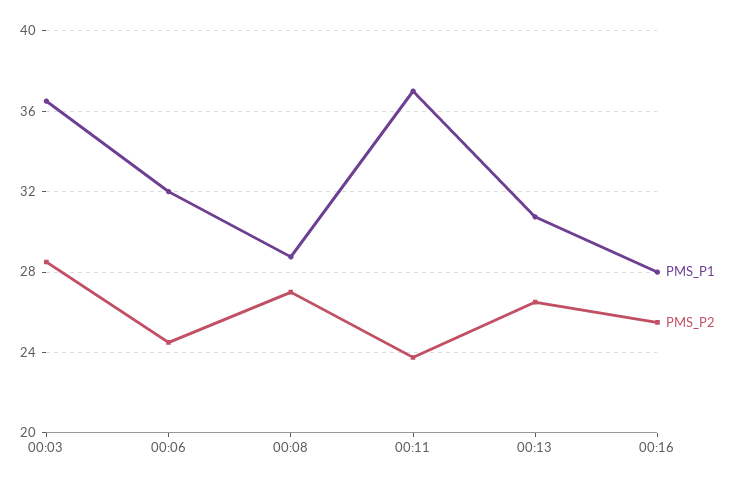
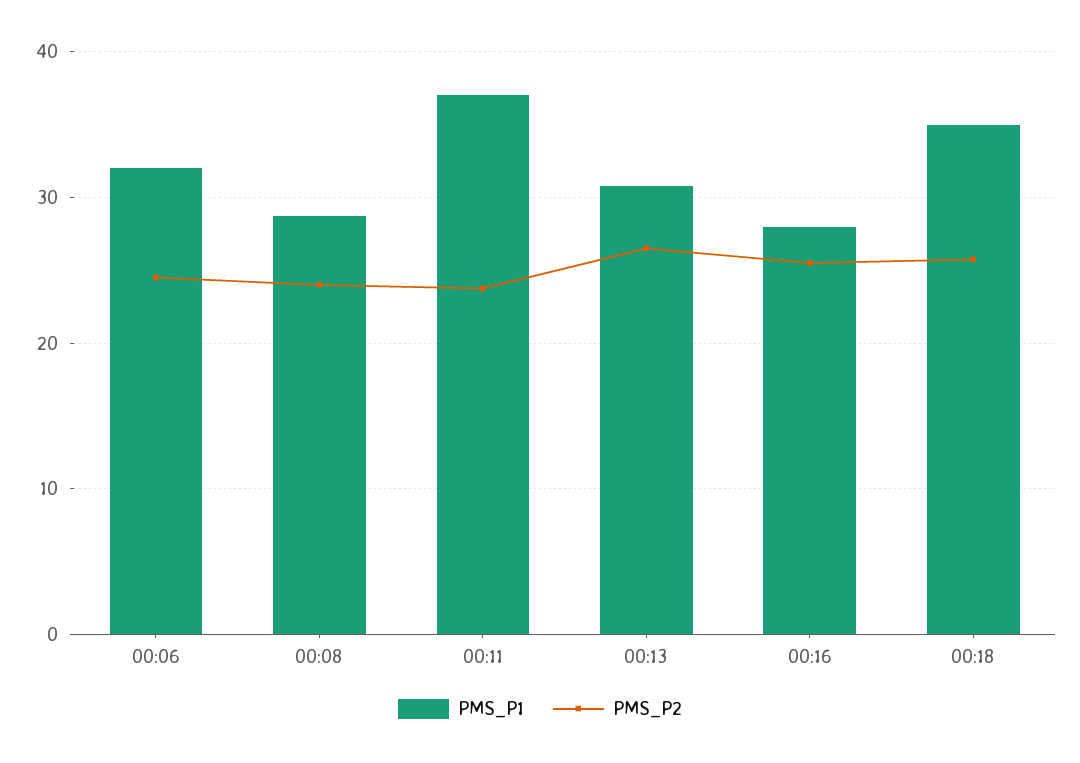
PMS_P1, 00:03: 36.5 -> none
PMS_P2, 00:03: 28.5 -> none
PMS_P2, 00:08: 27 -> 24
PMS_P1, 00:18: none -> 35
PMS_P2, 00:18: none -> 26

